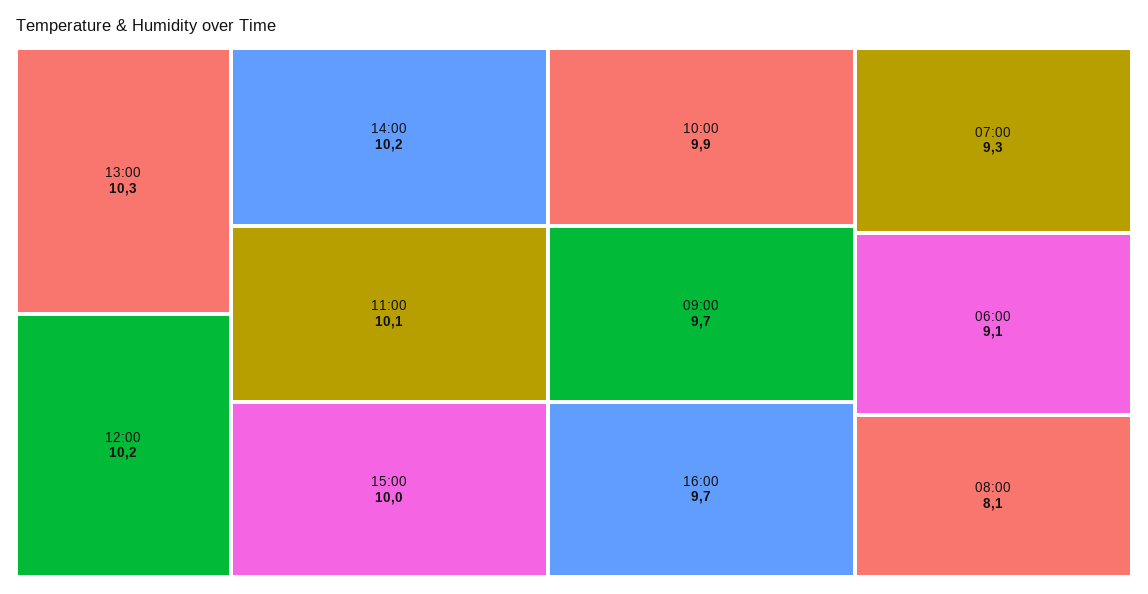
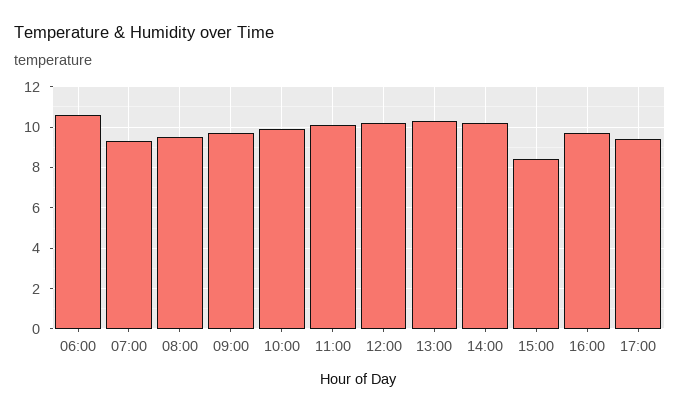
15:00: 10 -> 8.5
06:00: 9.1 -> 10.5
08:00: 8.1 -> 9.5
17:00: none -> 9.5

